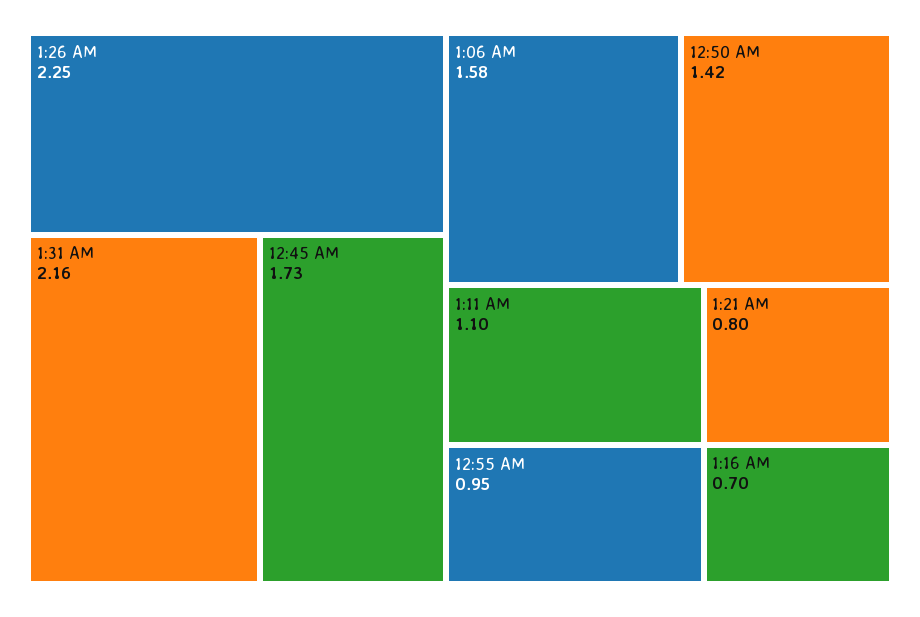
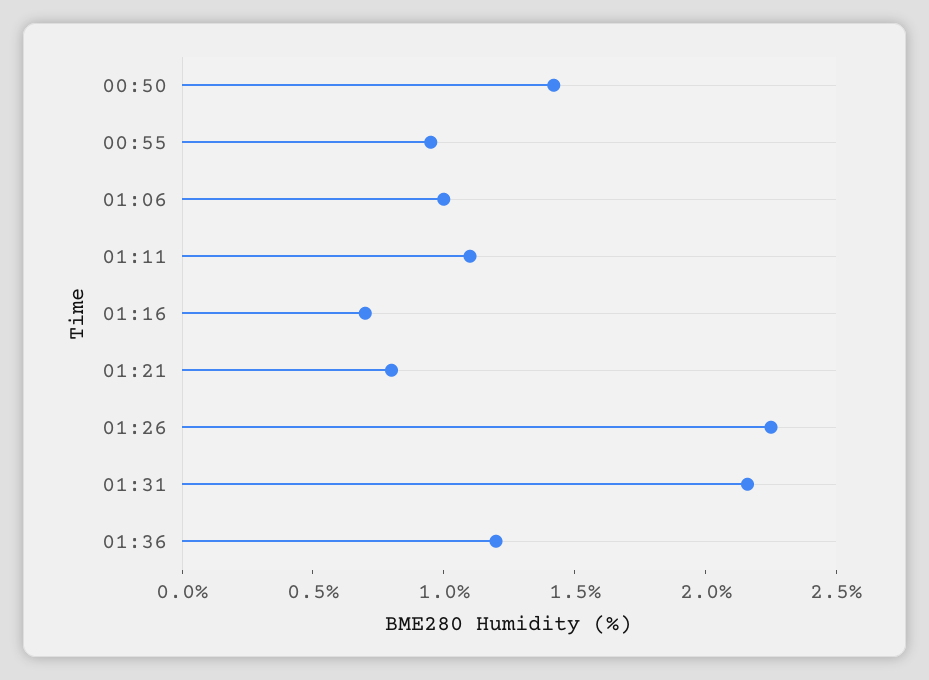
12:45 AM: 1.73 -> none
1:06 AM: 1.58 -> 1
01:36: none -> 1.2

